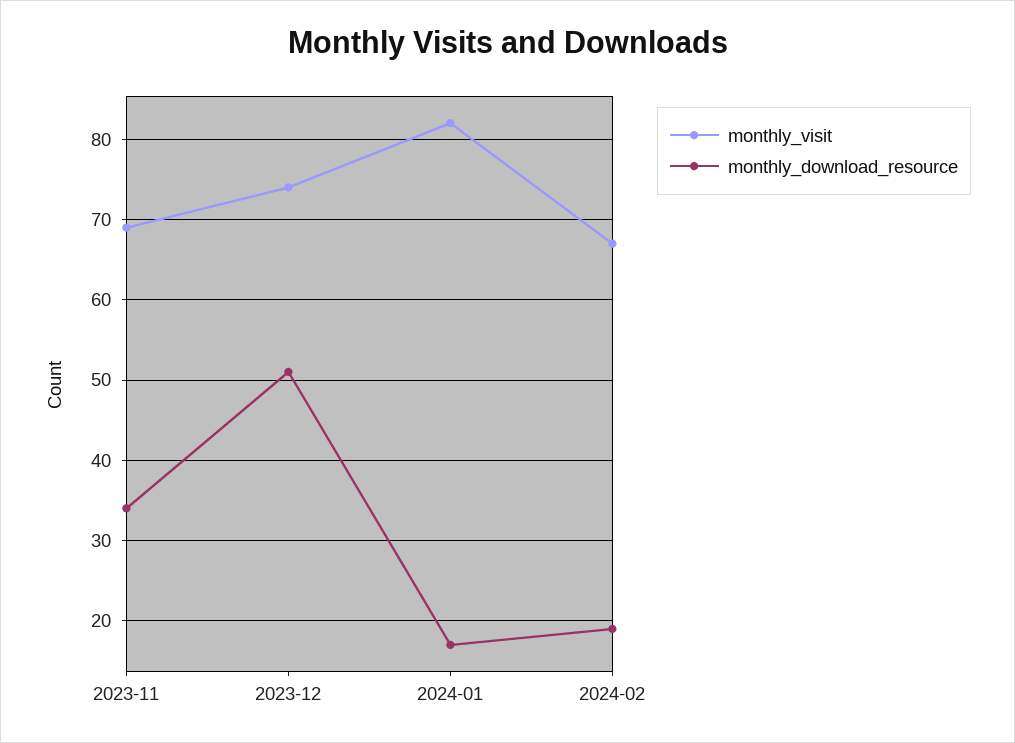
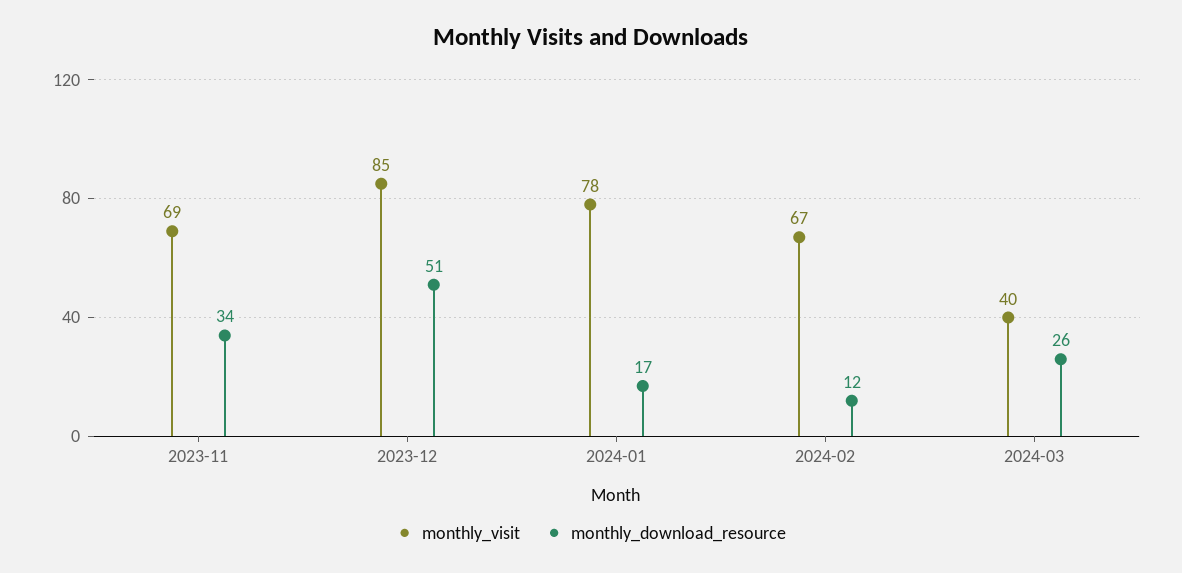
monthly_visit, 2023-12: 74 -> 85
monthly_visit, 2024-01: 82 -> 78
monthly_download_resource, 2024-02: 19 -> 12
monthly_visit, 2024-03: none -> 40
monthly_download_resource, 2024-03: none -> 26

